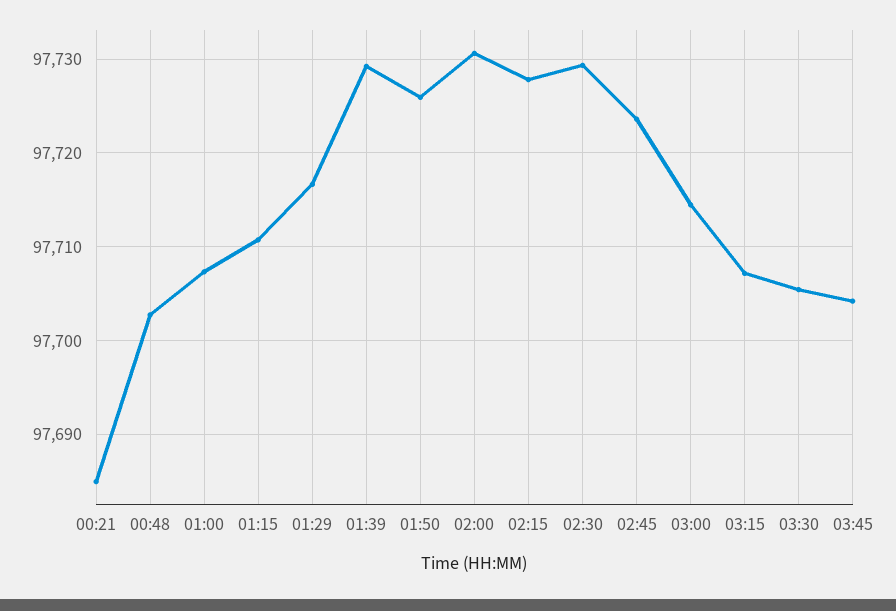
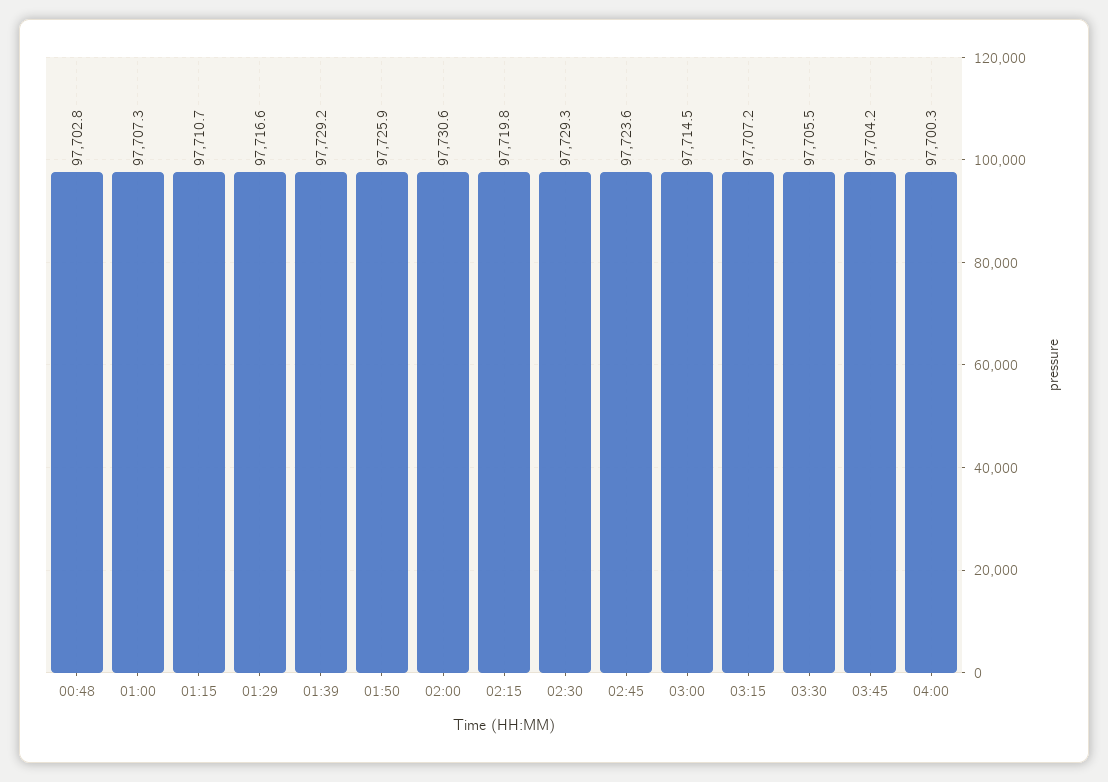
00:21: 97685 -> none
02:15: 97728 -> 97719.8
04:00: none -> 97700.3

